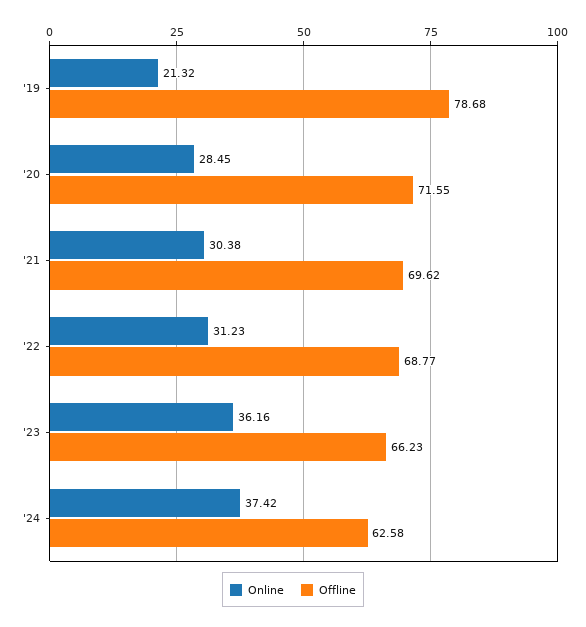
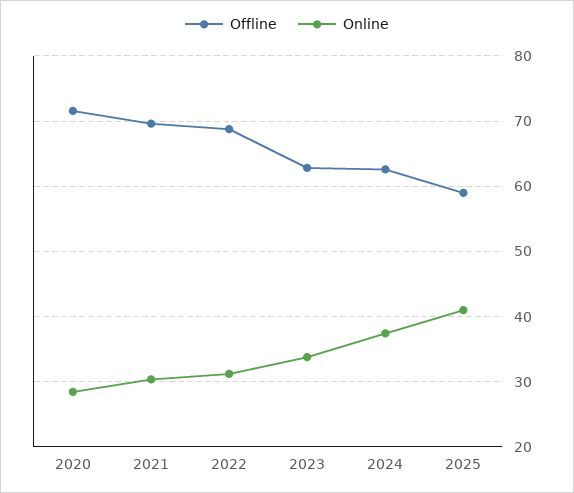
Online, '19: 21.32 -> none
Offline, '19: 78.68 -> none
Online, '23: 36.16 -> 34
Offline, '23: 66.23 -> 63
Offline, 2025: none -> 59
Online, 2025: none -> 41

